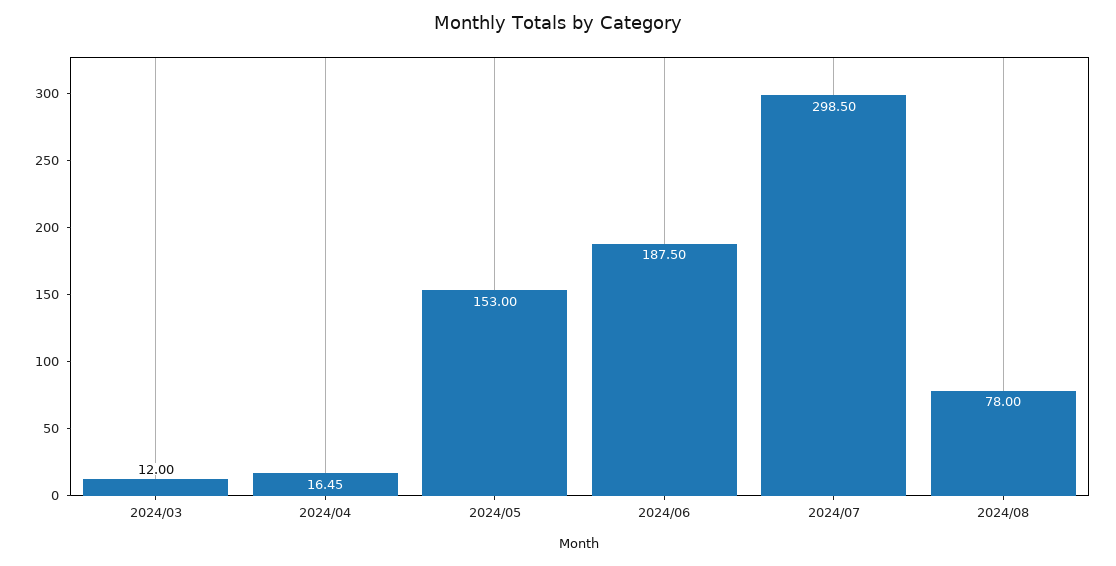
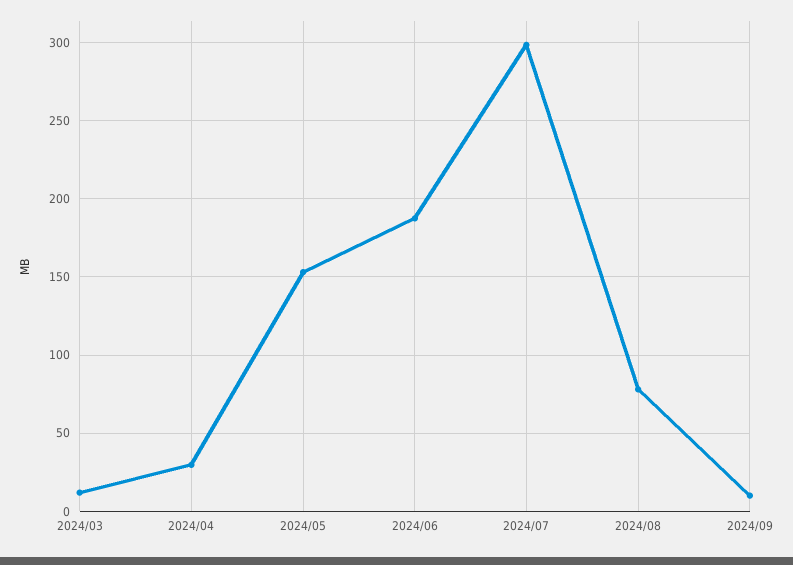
2024/04: 16.45 -> 30
2024/09: none -> 10

